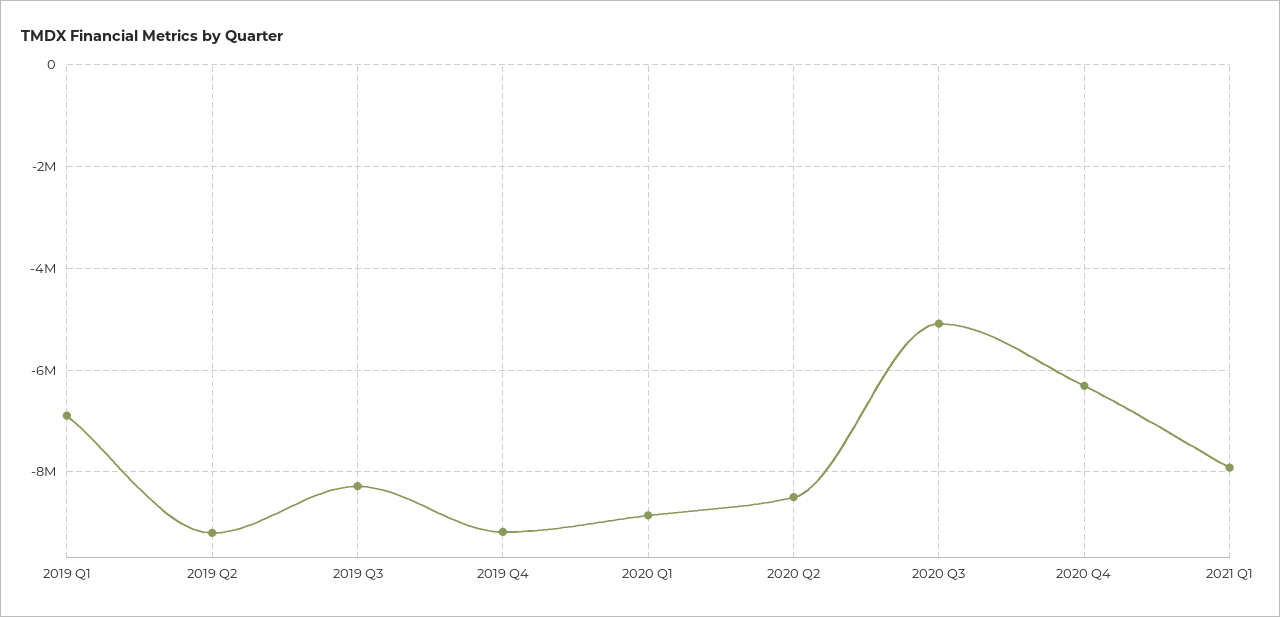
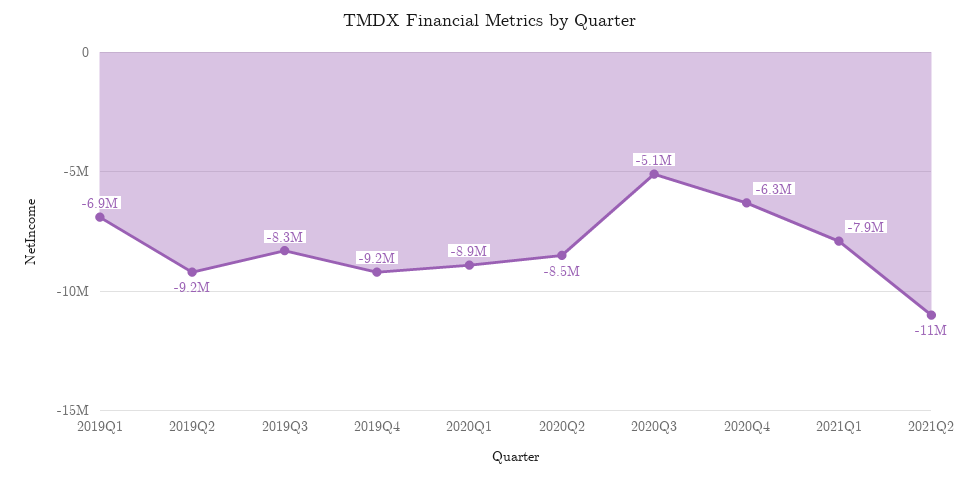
2021Q2: none -> -11000000

